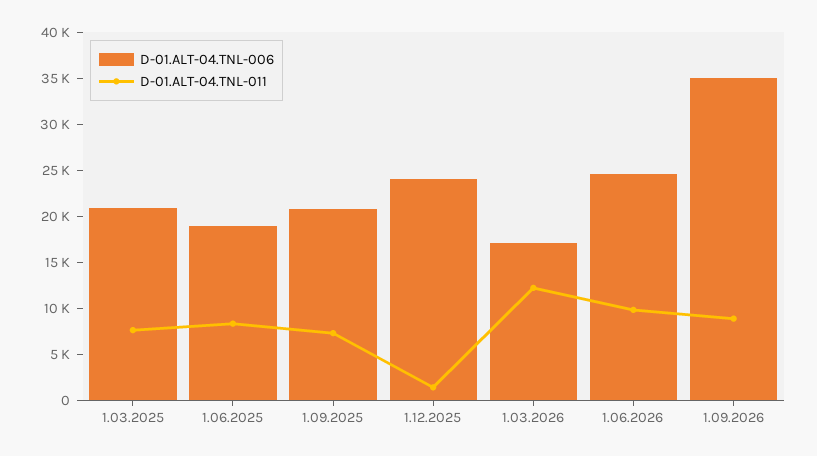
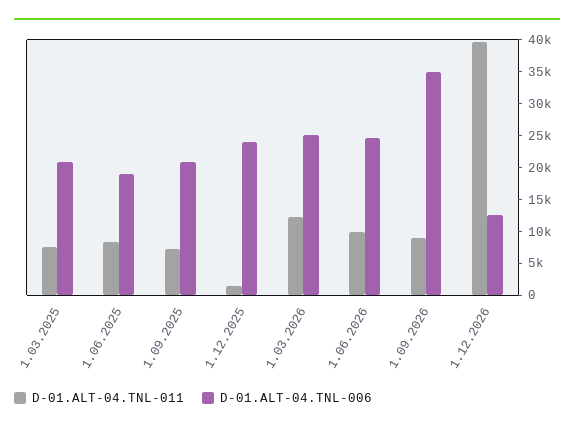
D-01.ALT-04.TNL-006, 1.03.2026: 17000 -> 25000
D-01.ALT-04.TNL-011, 1.12.2026: none -> 40000
D-01.ALT-04.TNL-006, 1.12.2026: none -> 12500

